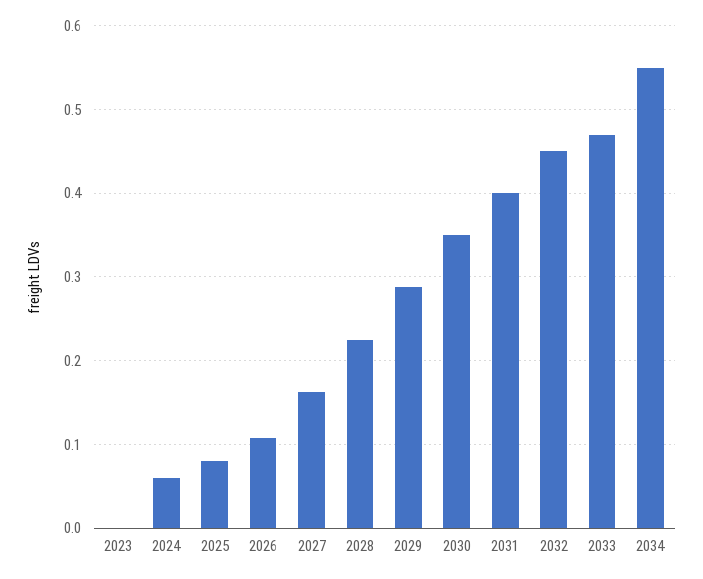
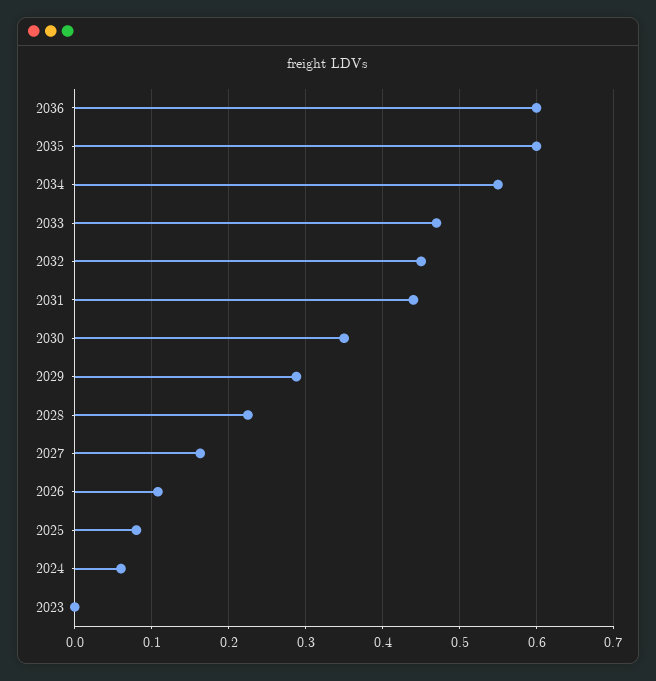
2031: 0.4 -> 0.44
2036: none -> 0.6
2035: none -> 0.6

